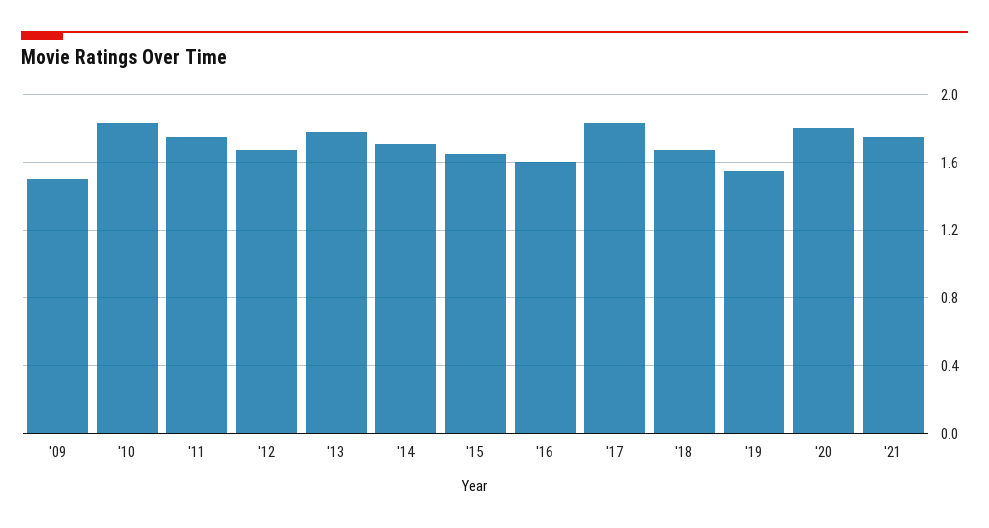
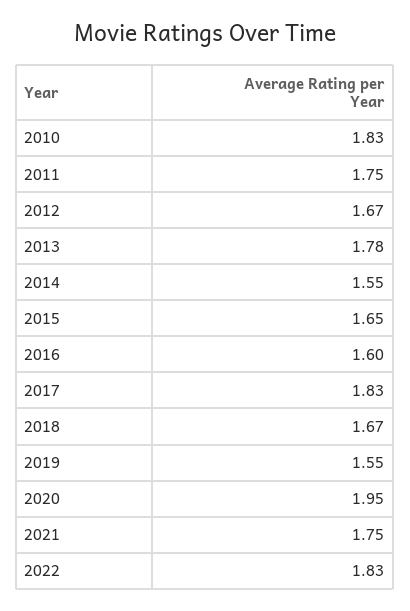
'09: 1.5 -> none
'14: 1.7 -> 1.55
'20: 1.8 -> 1.95
2022: none -> 1.83

